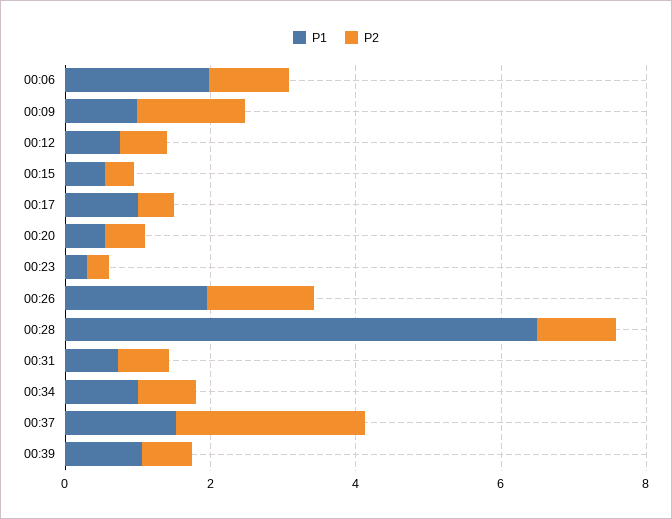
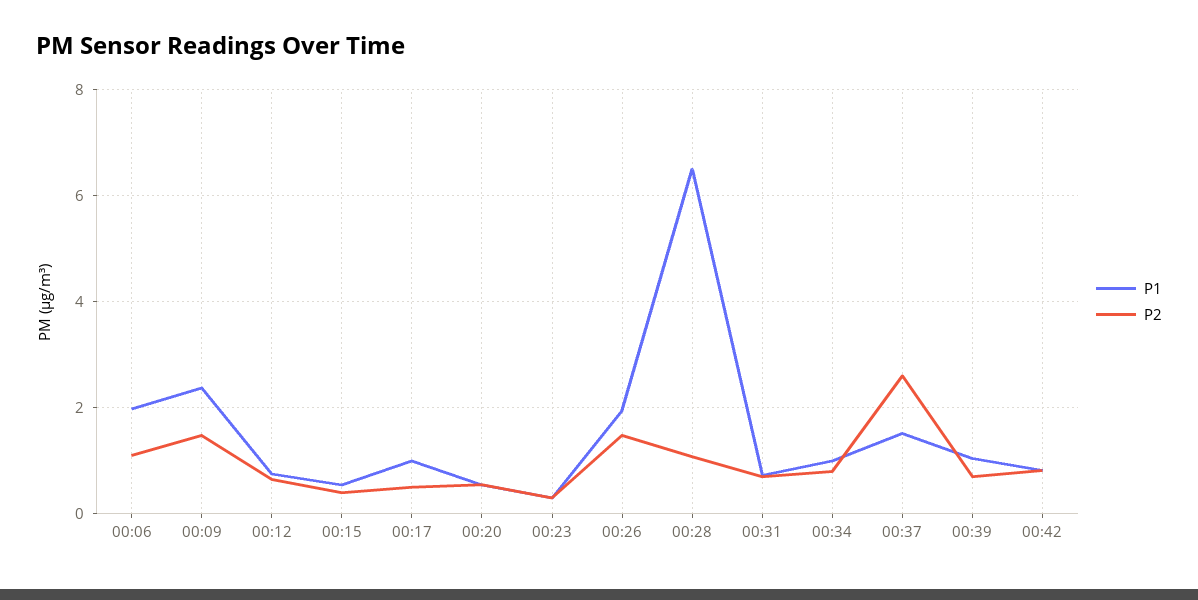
P1, 00:09: 1 -> 2.4
P1, 00:42: none -> 0.8
P2, 00:42: none -> 0.8

